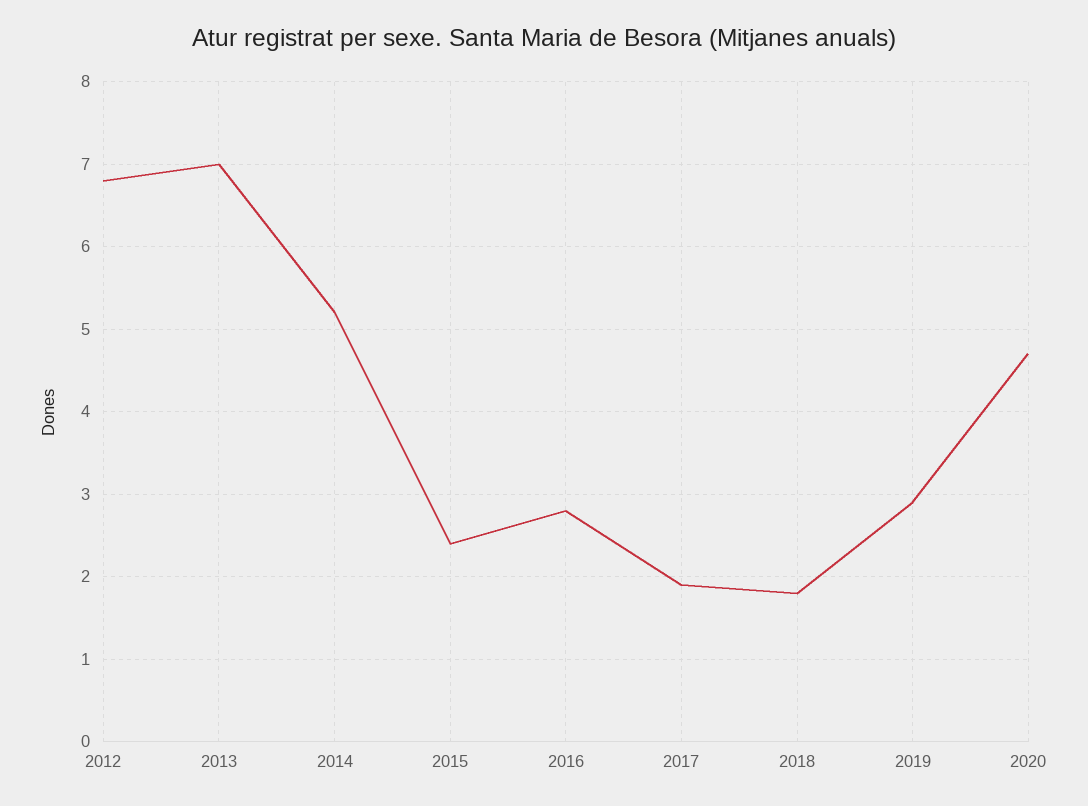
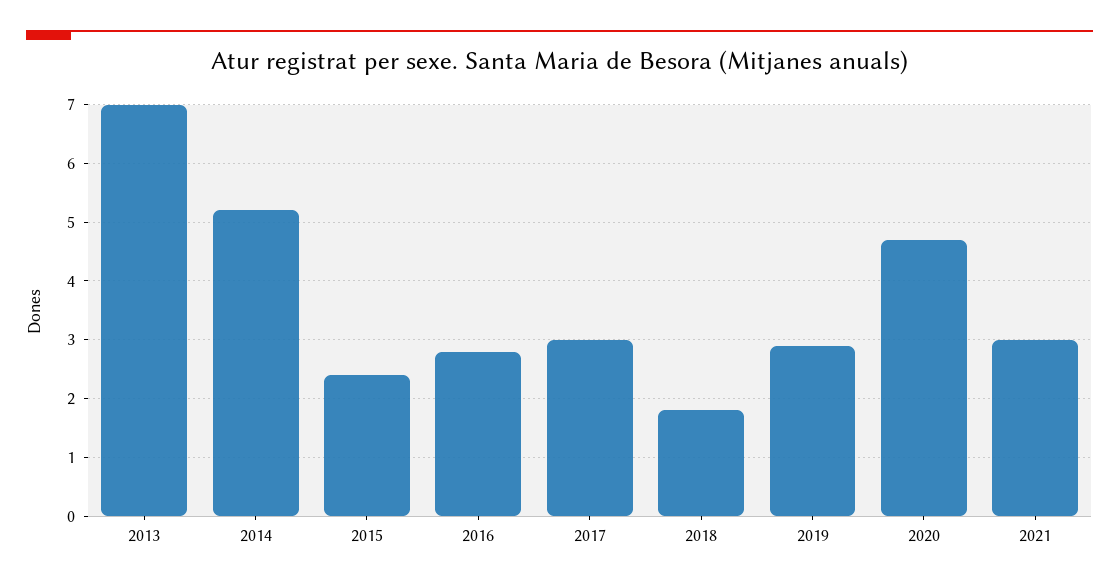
2012: 6.8 -> none
2017: 1.9 -> 3
2021: none -> 3

